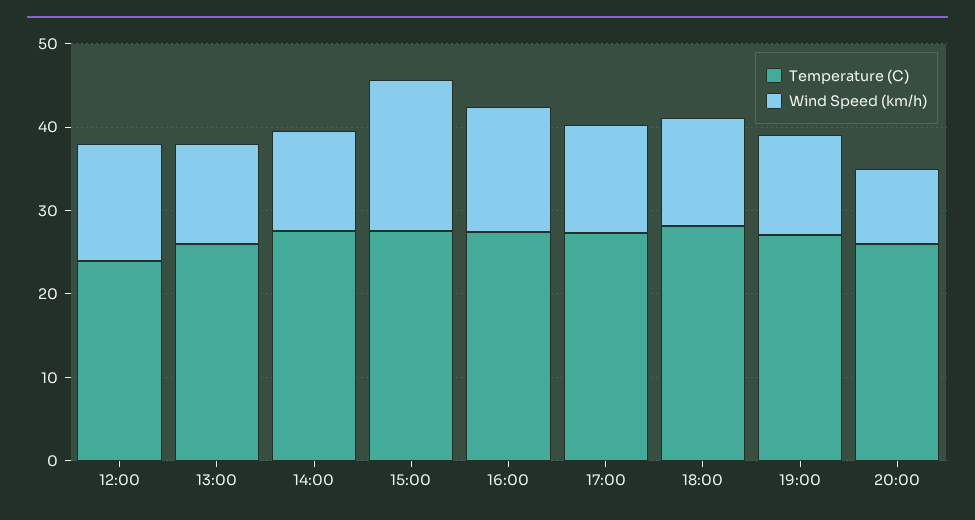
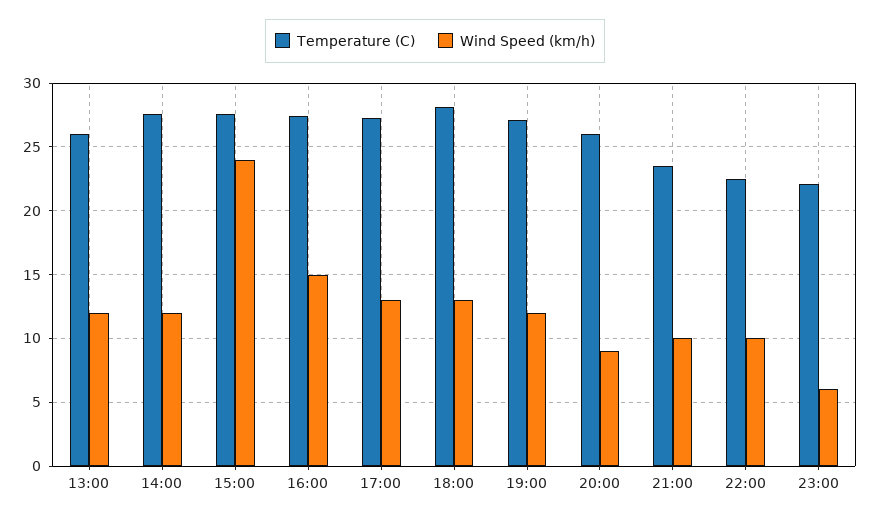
Temperature (C), 12:00: 24 -> none
Wind Speed (km/h), 12:00: 14 -> none
Wind Speed (km/h), 15:00: 18 -> 24
Temperature (C), 21:00: none -> 23.5
Wind Speed (km/h), 21:00: none -> 10
Temperature (C), 22:00: none -> 22.5
Wind Speed (km/h), 22:00: none -> 10
Temperature (C), 23:00: none -> 22
Wind Speed (km/h), 23:00: none -> 6

